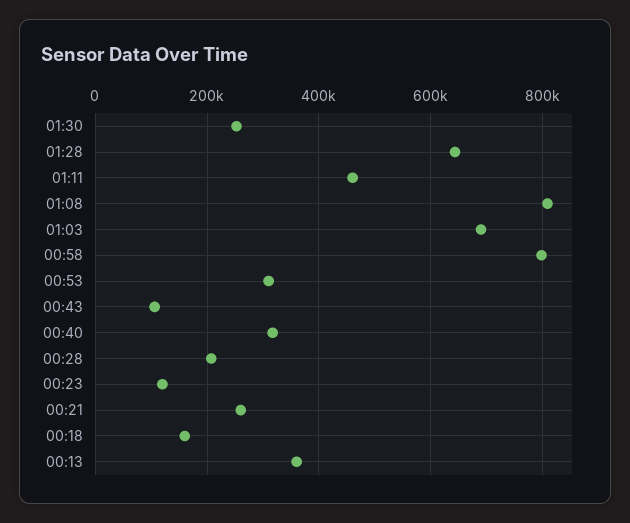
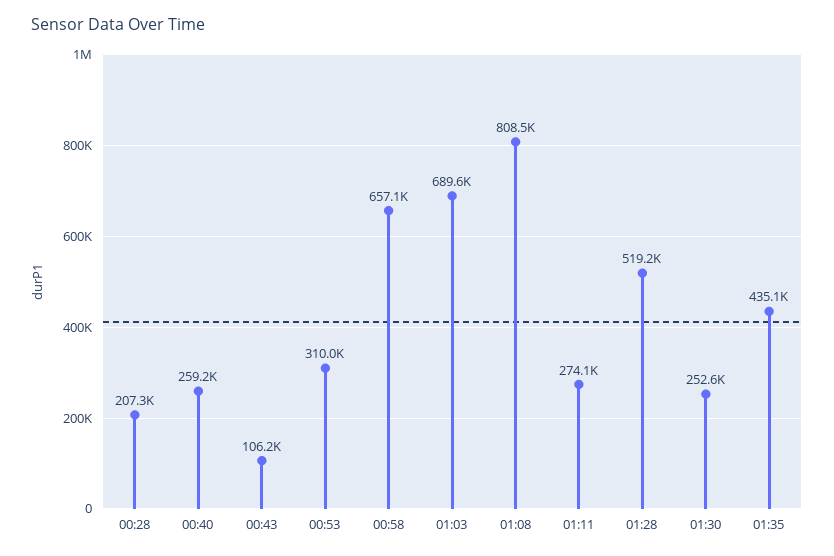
01:28: 640000 -> 519200
01:11: 460000 -> 274100
00:58: 800000 -> 657100
00:40: 320000 -> 259200
00:23: 120000 -> none
00:21: 260000 -> none
00:18: 160000 -> none
00:13: 360000 -> none
01:35: none -> 435100

